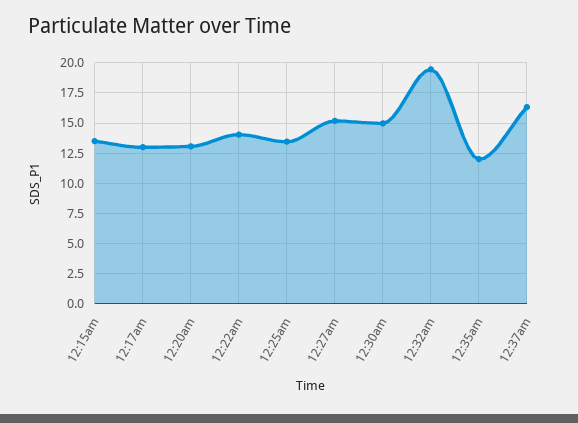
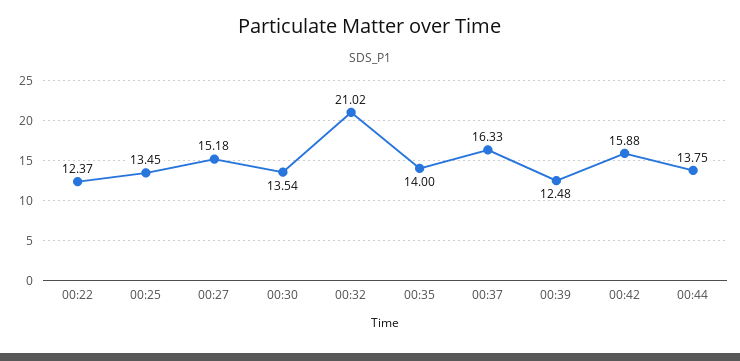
12:15am: 13.5 -> none
12:17am: 13 -> none
12:20am: 13 -> none
12:22am: 14 -> 12.37
12:30am: 15 -> 13.54
12:32am: 19.5 -> 21.02
12:35am: 12 -> 14
00:39: none -> 12.48
00:42: none -> 15.88
00:44: none -> 13.75

